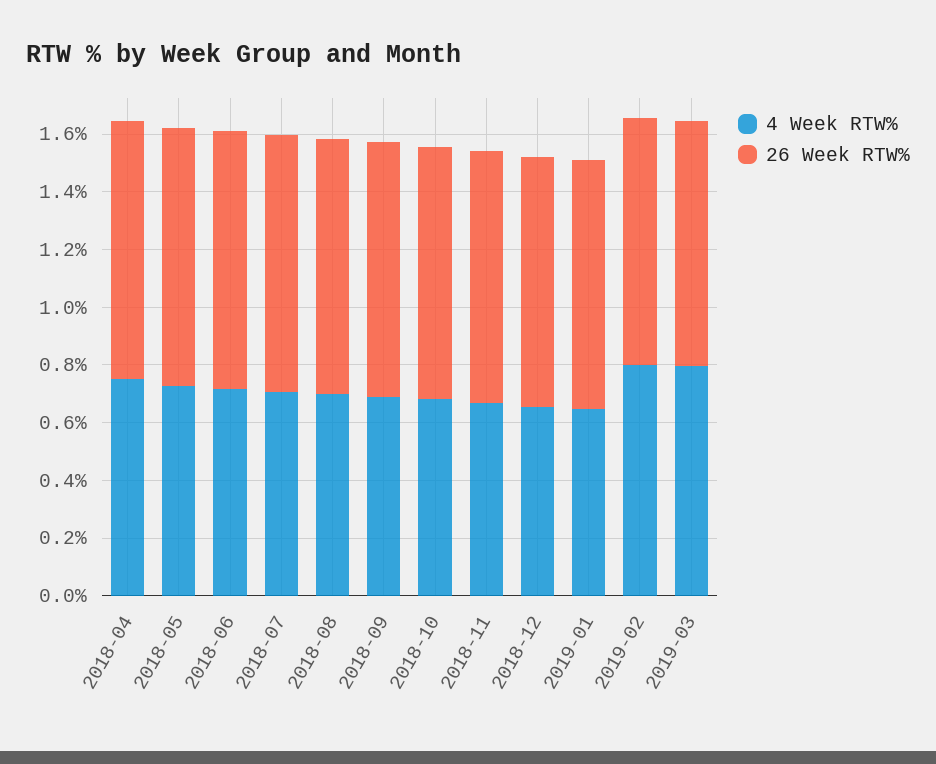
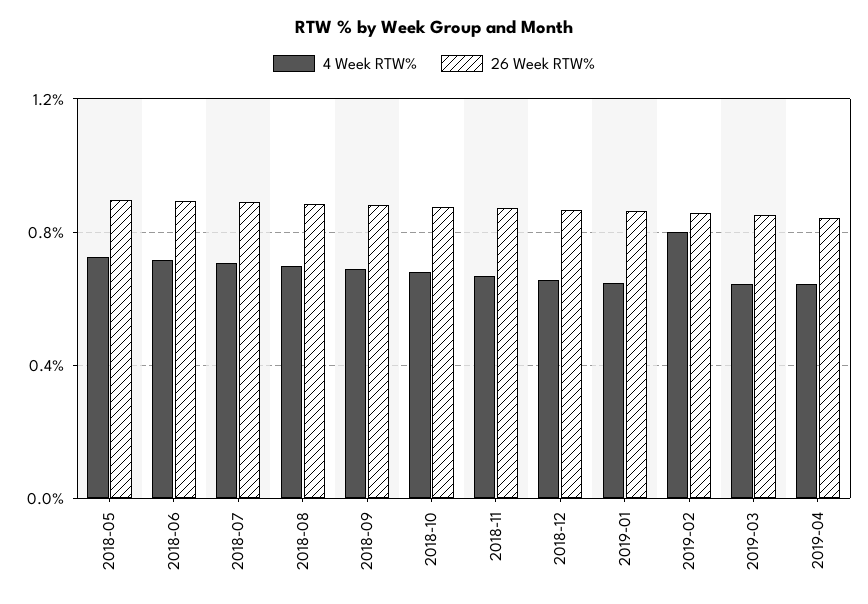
4 Week RTW%, 2018-04: 0.75 -> none
26 Week RTW%, 2018-04: 0.9 -> none
4 Week RTW%, 2019-03: 0.8 -> 0.65
4 Week RTW%, 2019-04: none -> 0.65
26 Week RTW%, 2019-04: none -> 0.85

